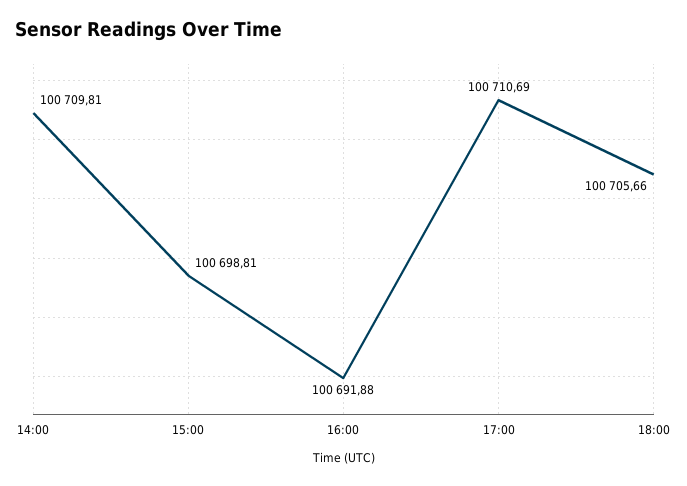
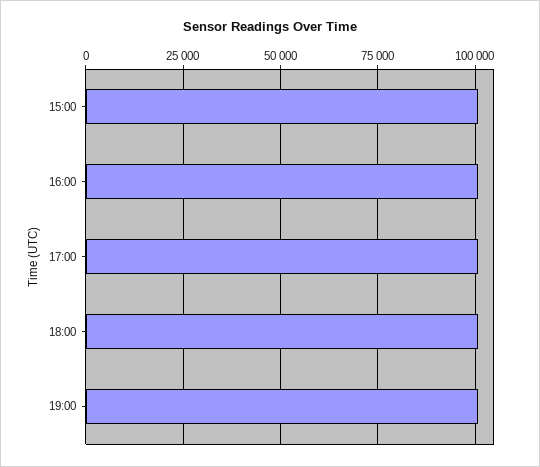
14:00: 100709.81 -> none
19:00: none -> 100000

